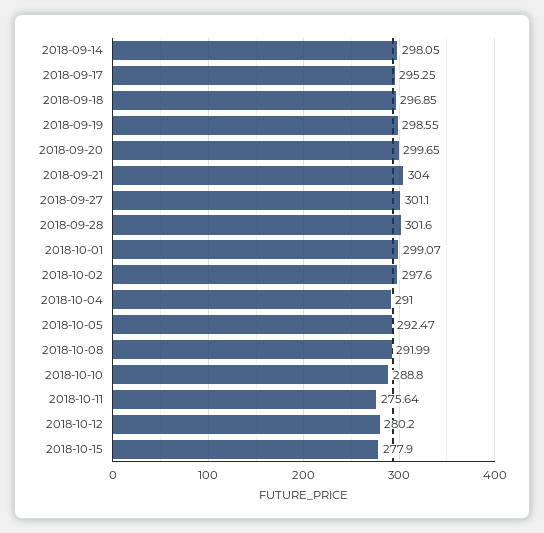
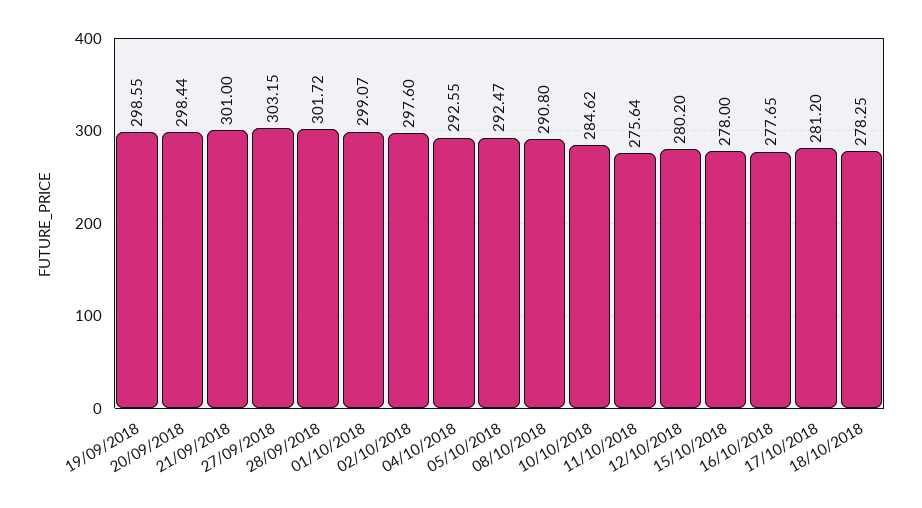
2018-09-14: 298.05 -> none
2018-09-17: 295.25 -> none
2018-09-18: 296.85 -> none
2018-09-20: 299.65 -> 298.44
2018-09-21: 304 -> 301
2018-09-27: 301.1 -> 303.15
2018-09-28: 301.6 -> 301.72
2018-10-04: 291 -> 292.55
2018-10-08: 291.99 -> 290.8
2018-10-10: 288.8 -> 284.62
2018-10-15: 277.9 -> 278
16/10/2018: none -> 277.65
17/10/2018: none -> 281.2
18/10/2018: none -> 278.25

